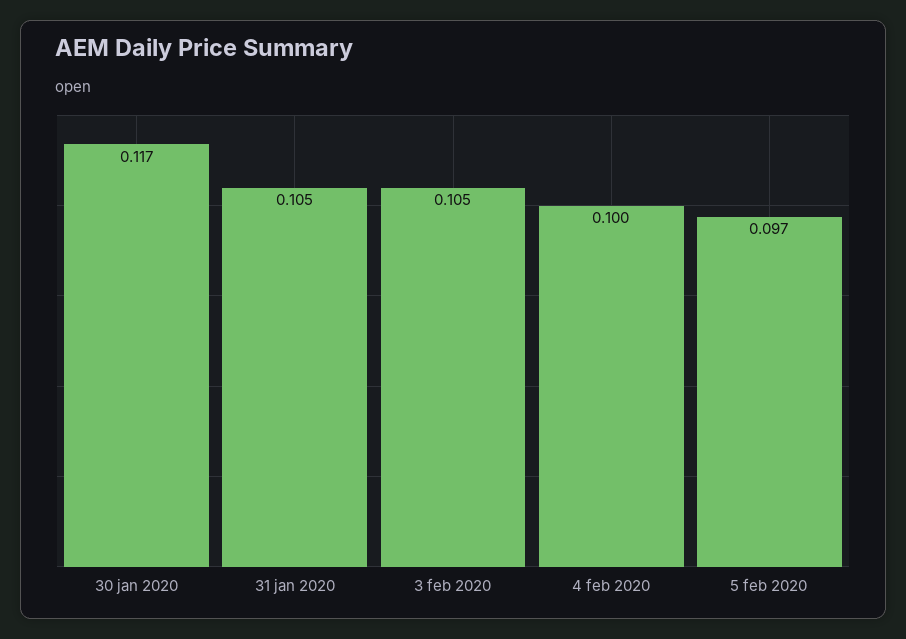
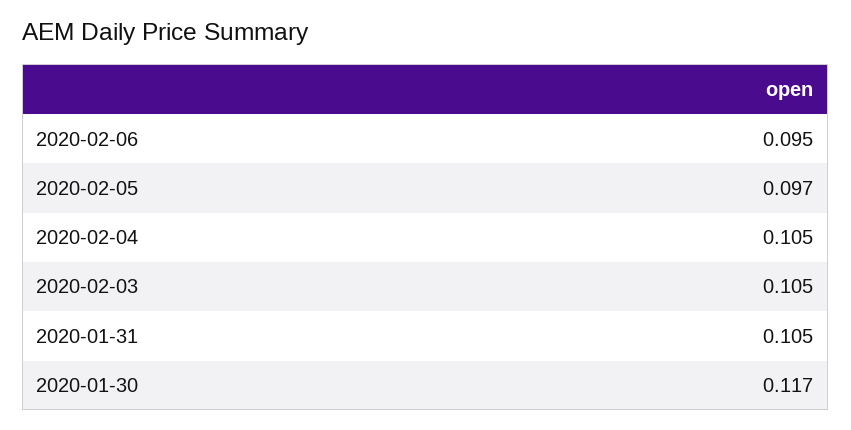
4 feb 2020: 0.1 -> 0.105
2020-02-06: none -> 0.095

